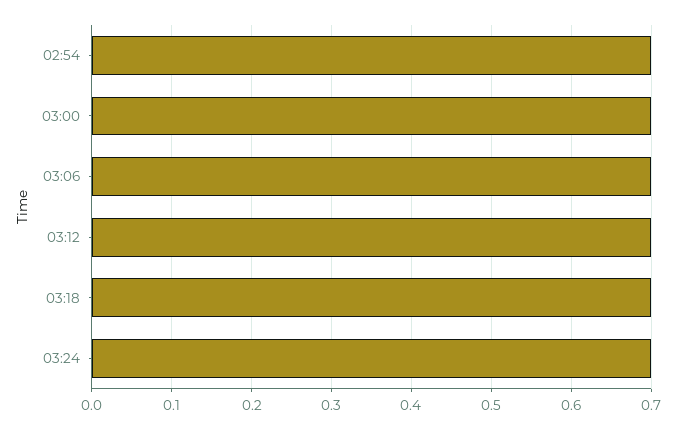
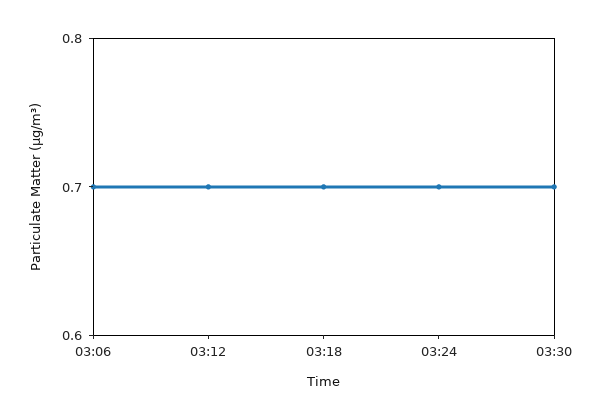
02:54: 0.7 -> none
03:00: 0.7 -> none
03:30: none -> 0.7

